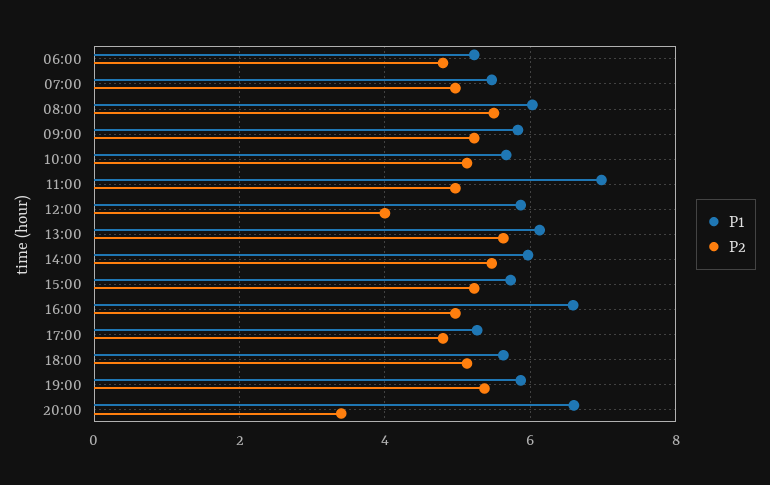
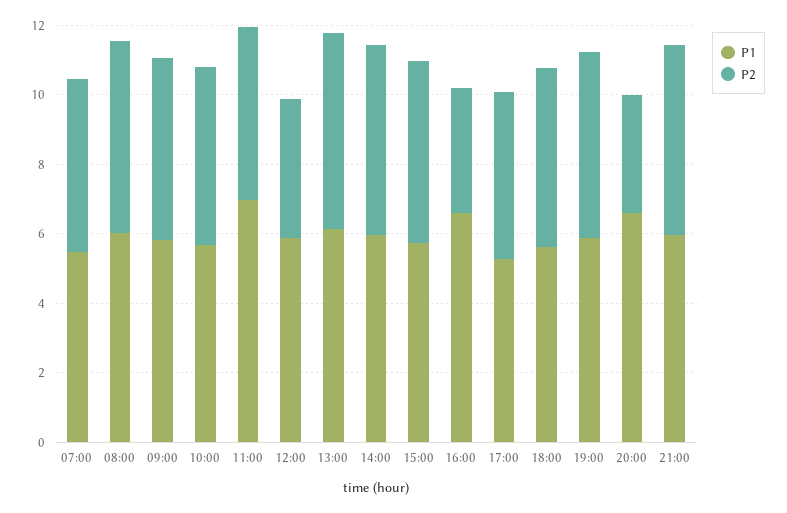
P1, 06:00: 5.2 -> none
P2, 06:00: 4.8 -> none
P2, 16:00: 5 -> 3.5
P1, 21:00: none -> 6
P2, 21:00: none -> 5.5

